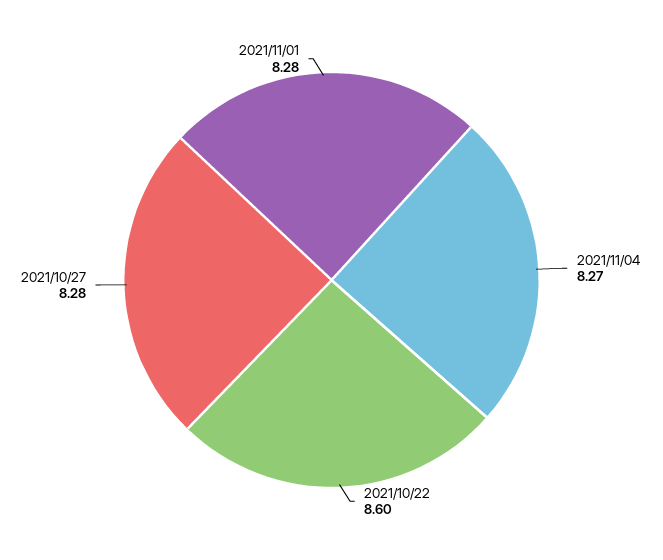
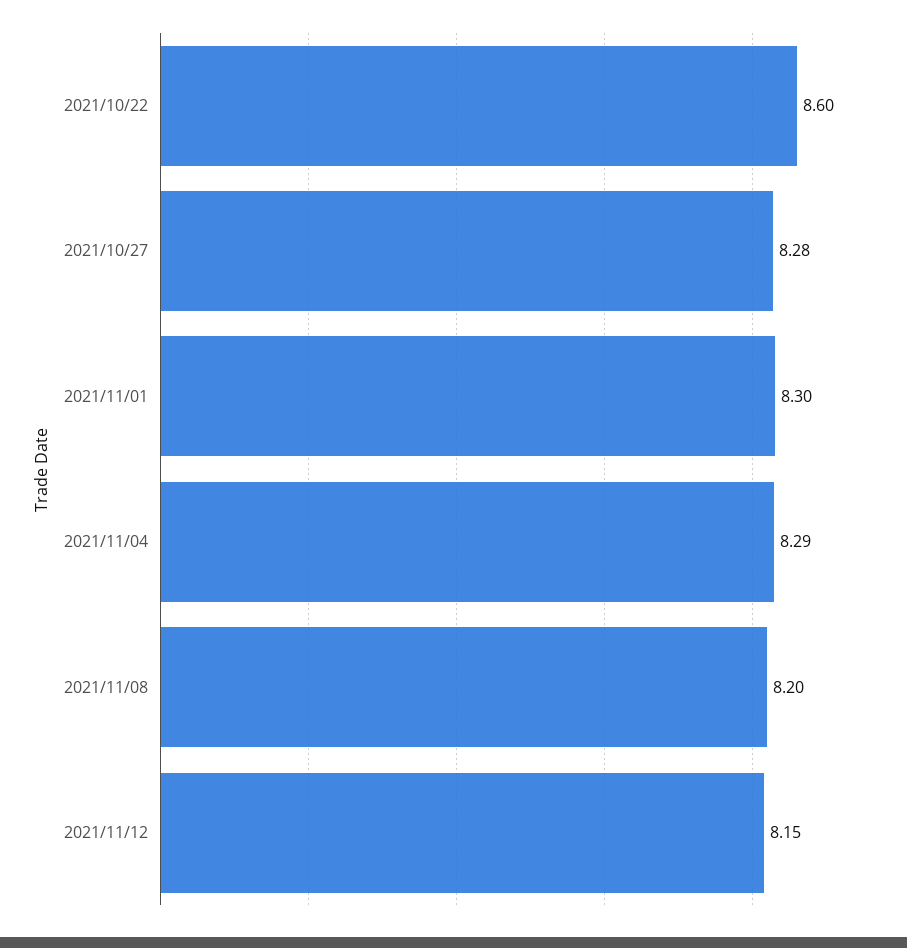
2021/11/04: 8.27 -> 8.29
2021/11/01: 8.28 -> 8.3
2021/11/08: none -> 8.2
2021/11/12: none -> 8.15

